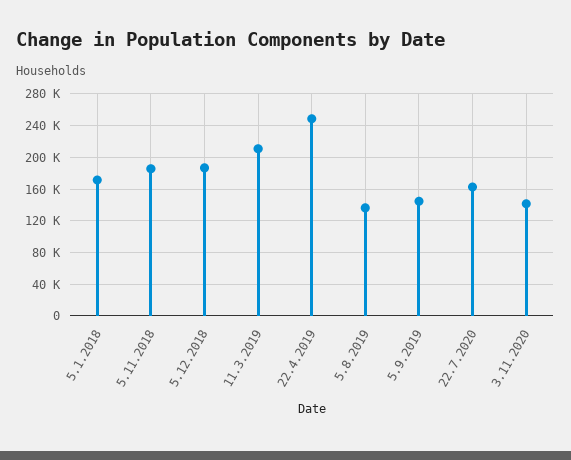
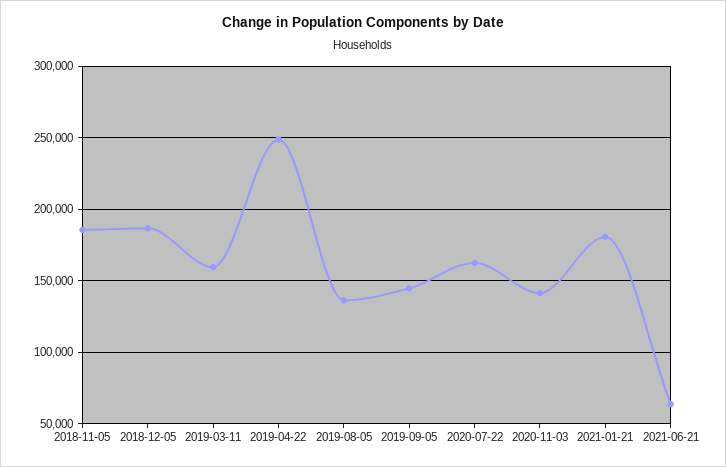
5.1.2018: 170000 -> none
11.3.2019: 210000 -> 160000
2021-01-21: none -> 180000
2021-06-21: none -> 65000

